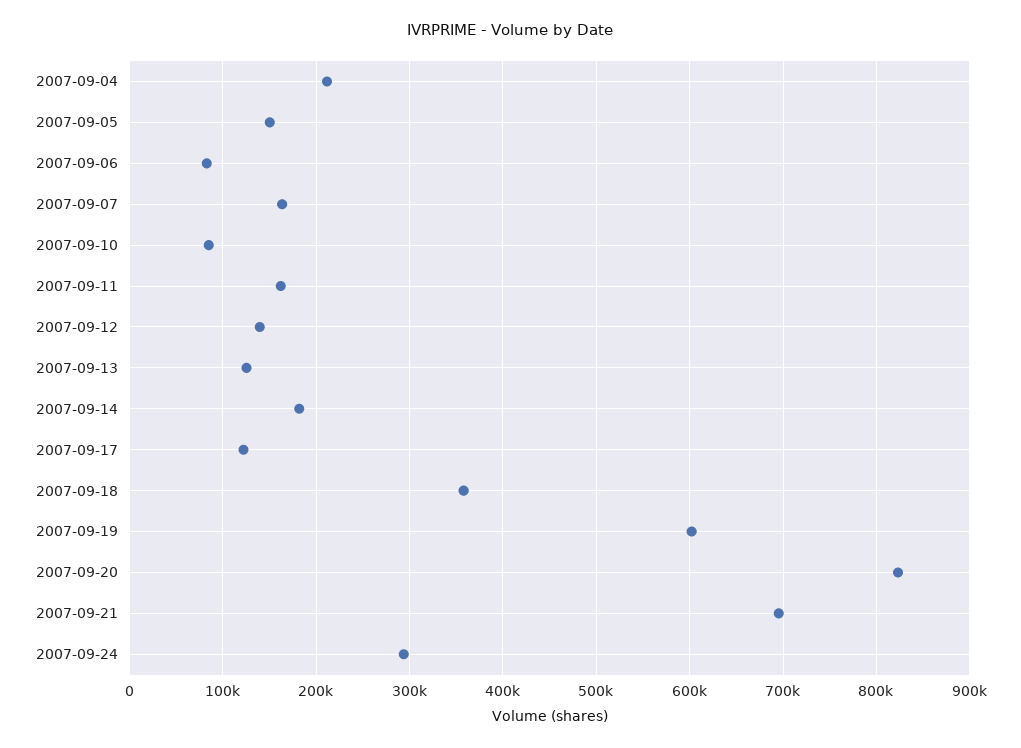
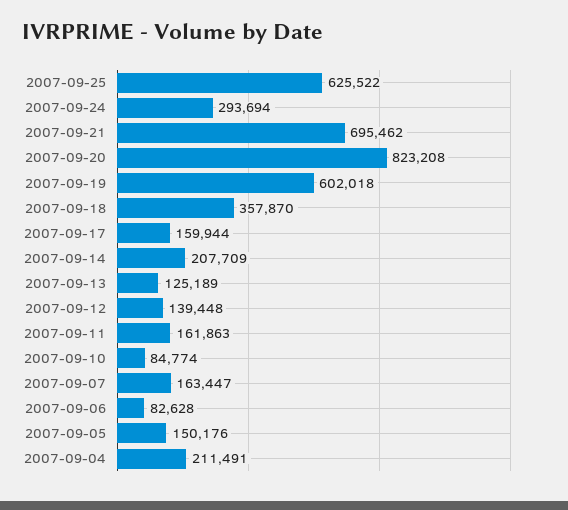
2007-09-14: 180000 -> 207709
2007-09-17: 120000 -> 159944
2007-09-25: none -> 625522

